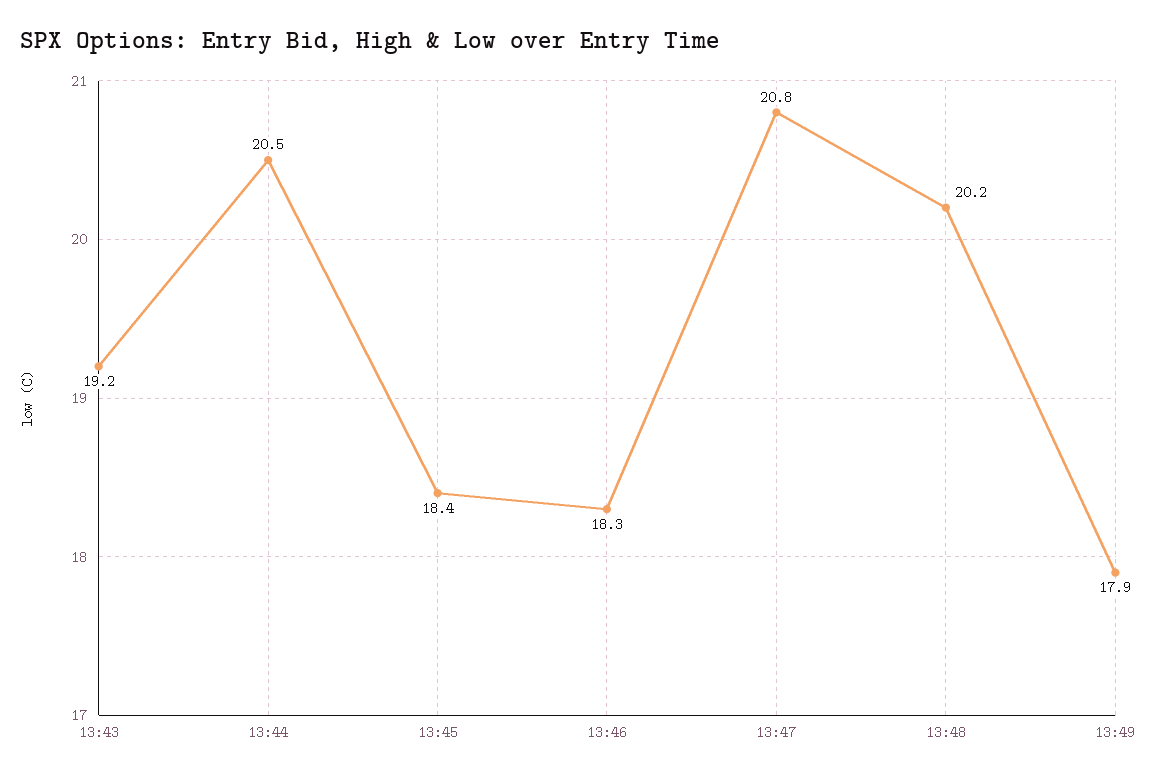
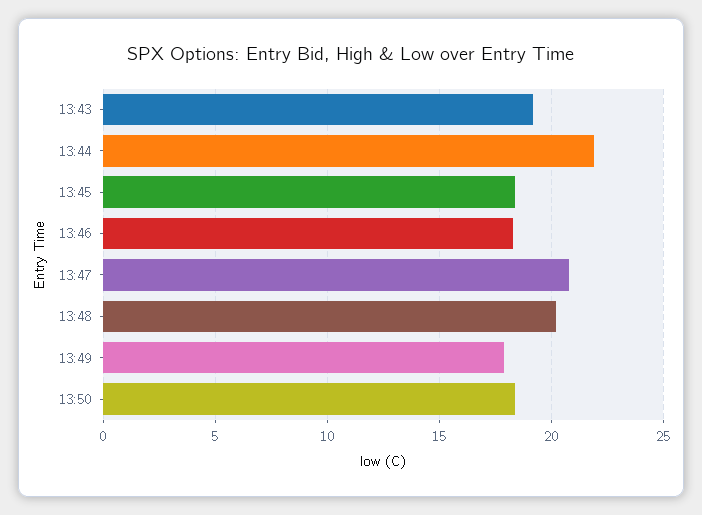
13:44: 20.5 -> 22
13:50: none -> 18.5

